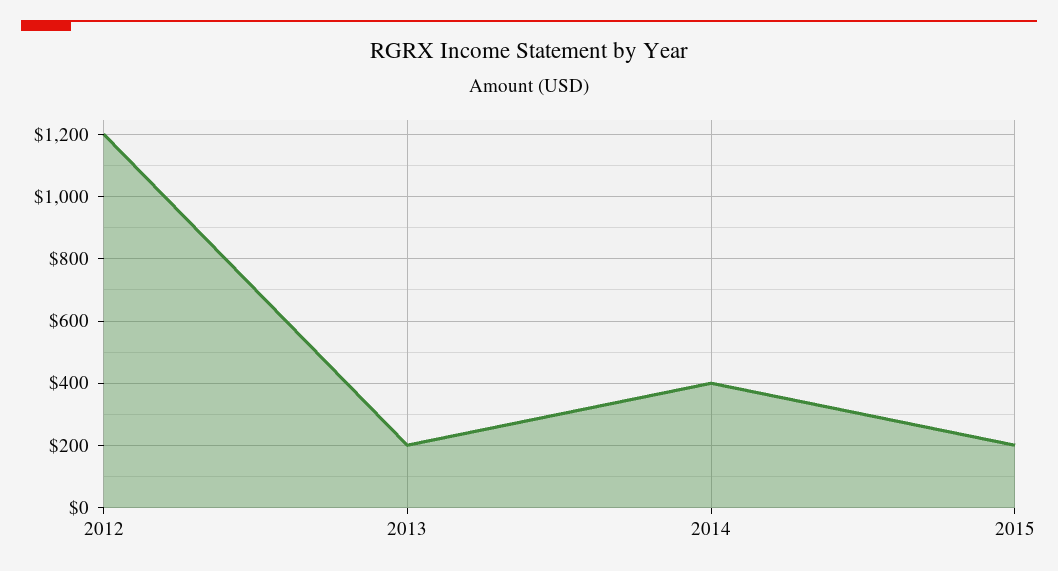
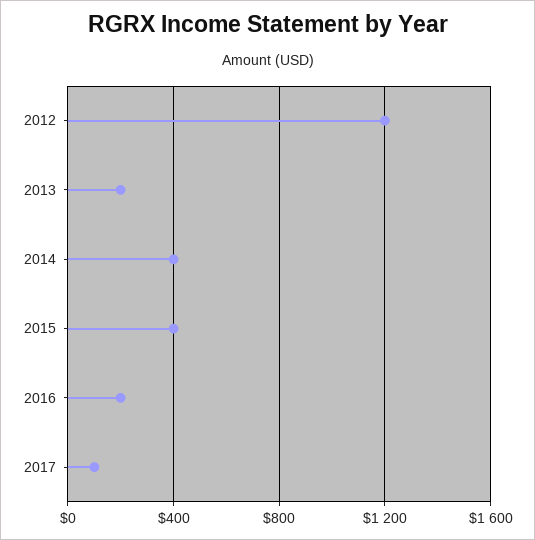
2015: 200 -> 400
2016: none -> 200
2017: none -> 100

